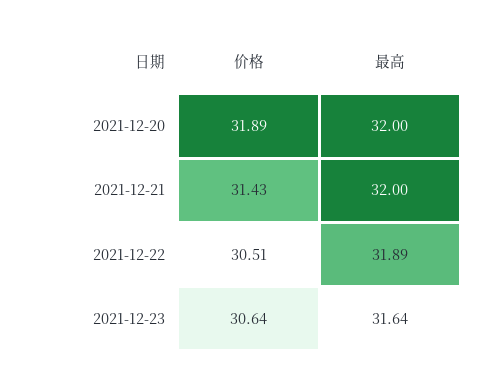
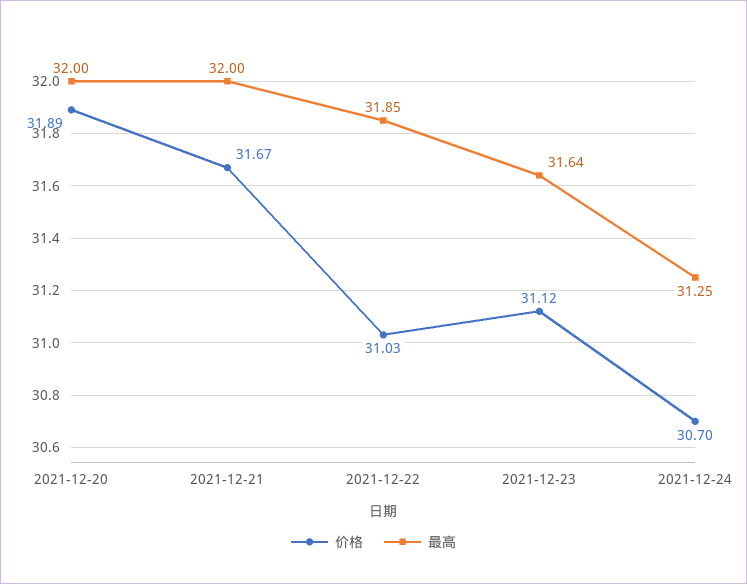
价格, 2021-12-21: 31.43 -> 31.67
价格, 2021-12-22: 30.51 -> 31.03
最高, 2021-12-22: 31.89 -> 31.85
价格, 2021-12-23: 30.64 -> 31.12
价格, 2021-12-24: none -> 30.7
最高, 2021-12-24: none -> 31.25

